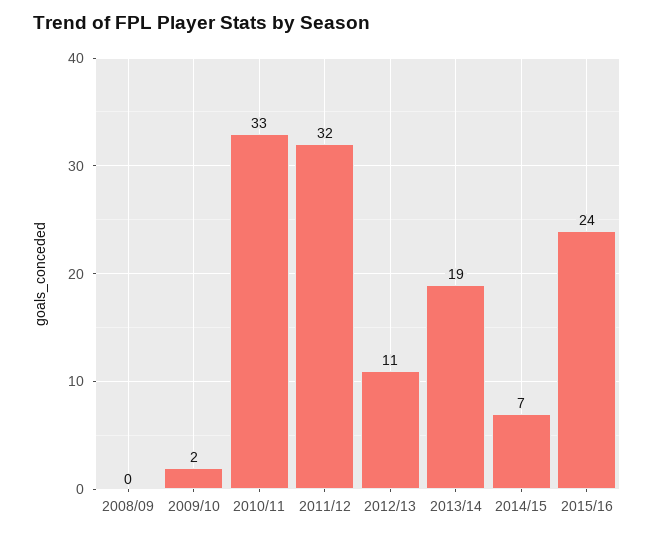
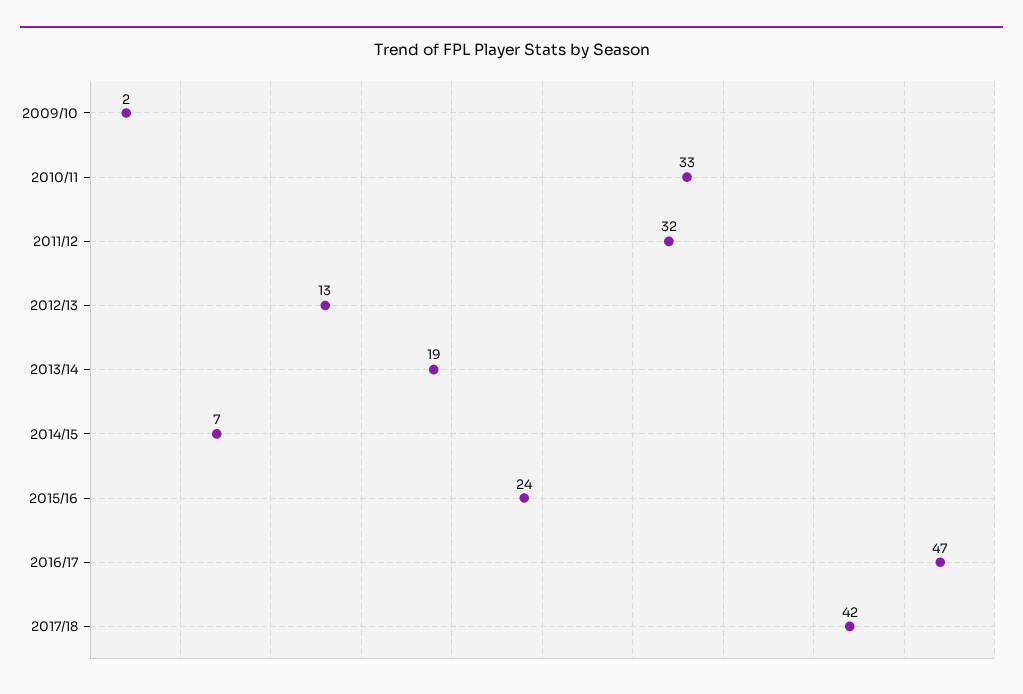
2008/09: 0 -> none
2012/13: 11 -> 13
2016/17: none -> 47
2017/18: none -> 42

